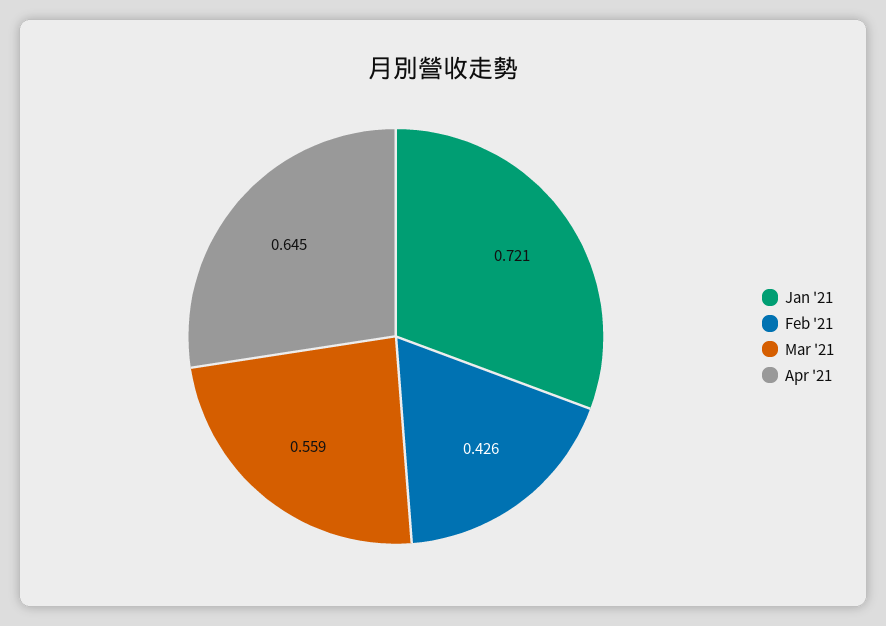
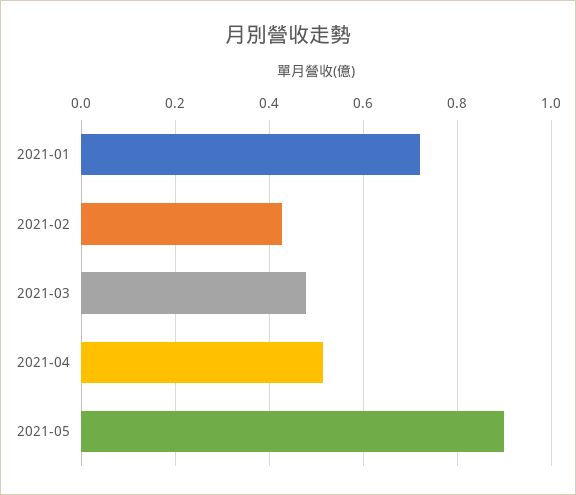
Mar '21: 0.559 -> 0.48
Apr '21: 0.645 -> 0.52
2021-05: none -> 0.9

